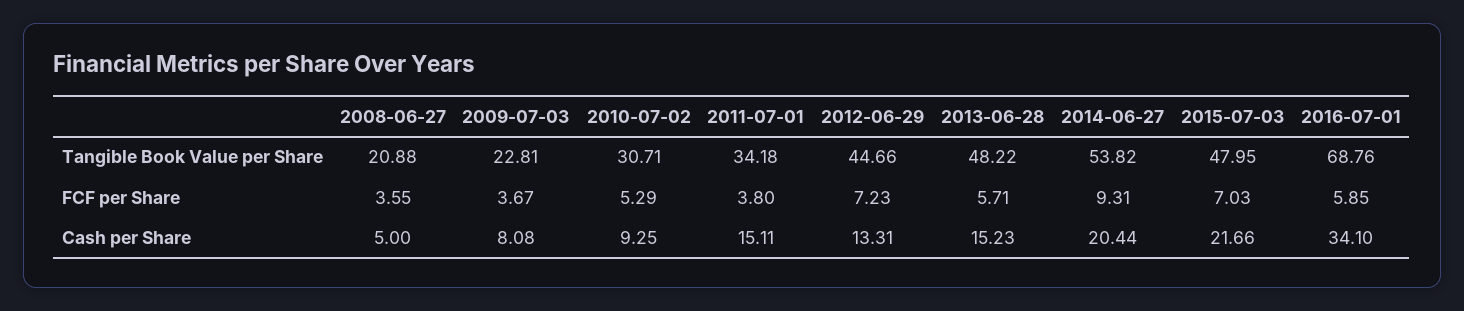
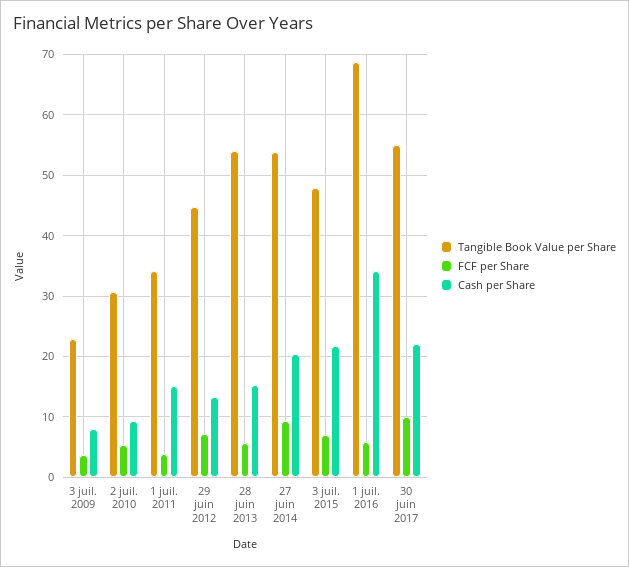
Tangible Book Value per Share, 2008-06-27: 20.88 -> none
Tangible Book Value per Share, 2013-06-28: 48.22 -> 54
FCF per Share, 2008-06-27: 3.55 -> none
Cash per Share, 2008-06-27: 5 -> none
Tangible Book Value per Share, 30 juin 2017: none -> 55
FCF per Share, 30 juin 2017: none -> 10
Cash per Share, 30 juin 2017: none -> 22

